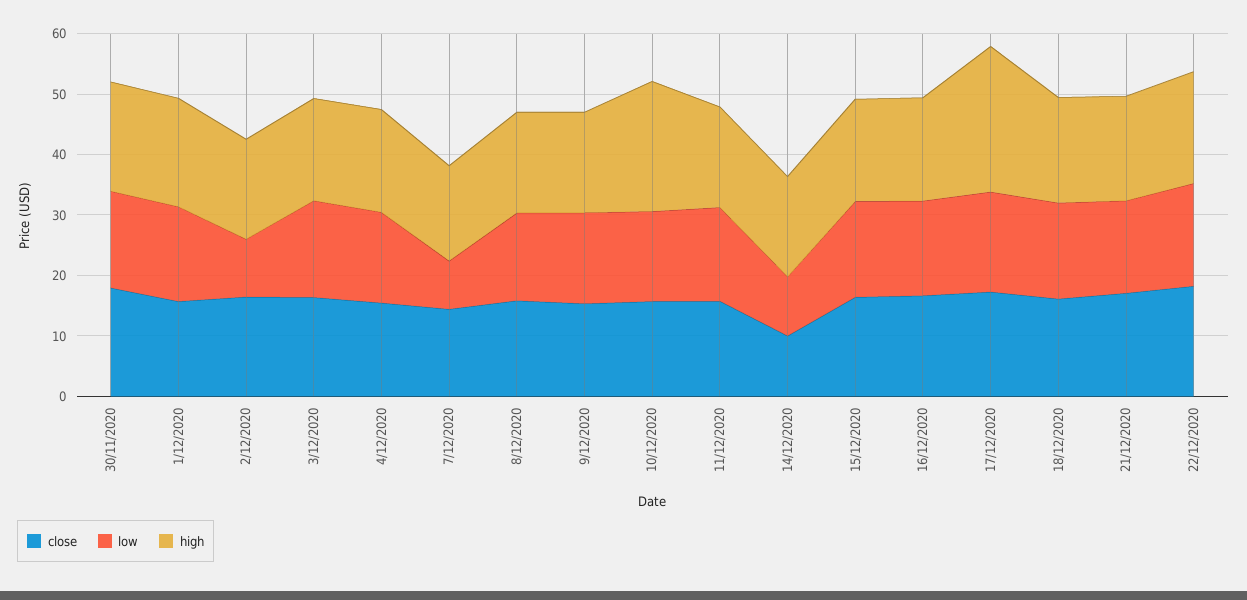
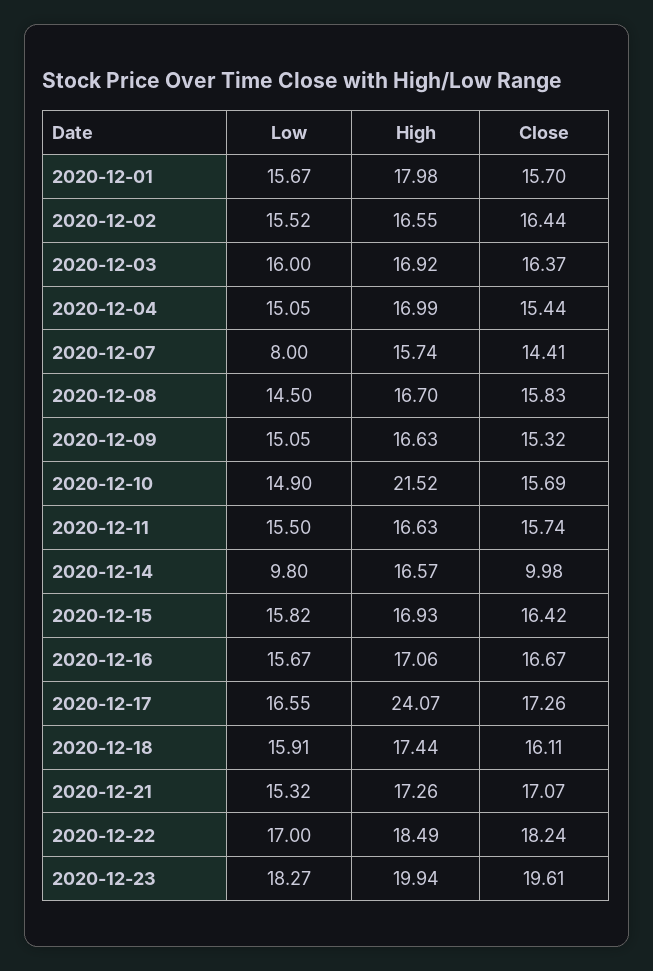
close, 30/11/2020: 18 -> none
low, 30/11/2020: 16 -> none
high, 30/11/2020: 18 -> none
low, 2/12/2020: 10 -> 15.52
low, 2020-12-23: none -> 18.27
high, 2020-12-23: none -> 19.94
close, 2020-12-23: none -> 19.61

